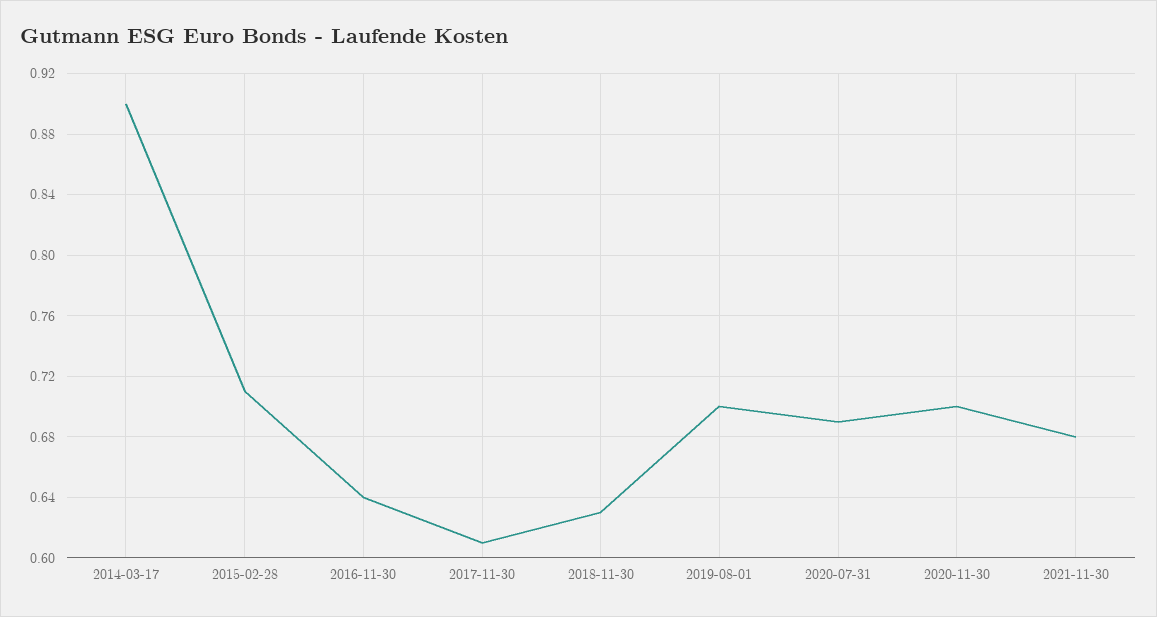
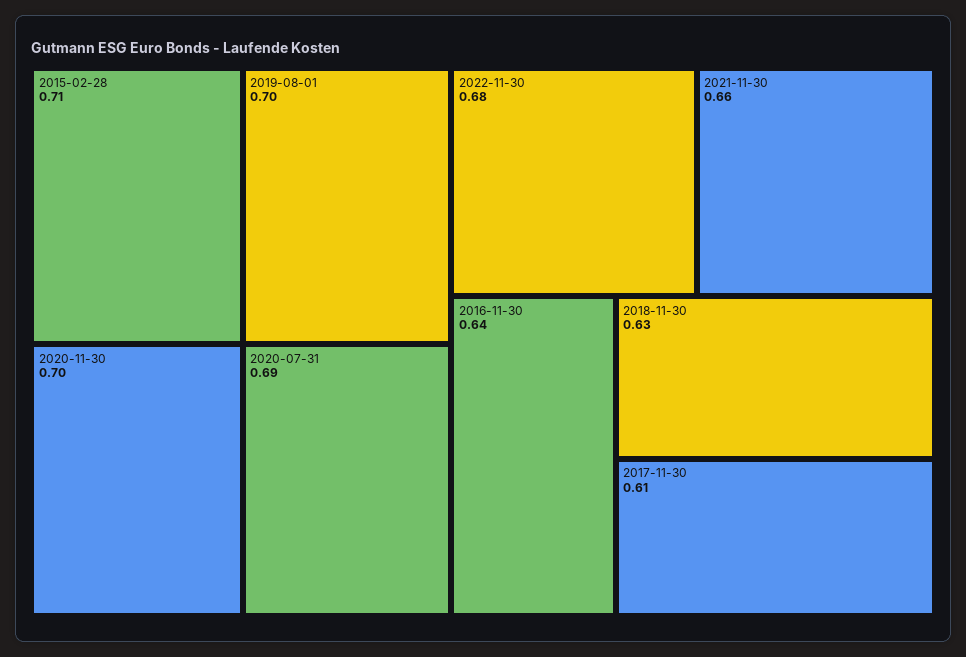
2014-03-17: 0.9 -> none
2021-11-30: 0.68 -> 0.66
2022-11-30: none -> 0.68

